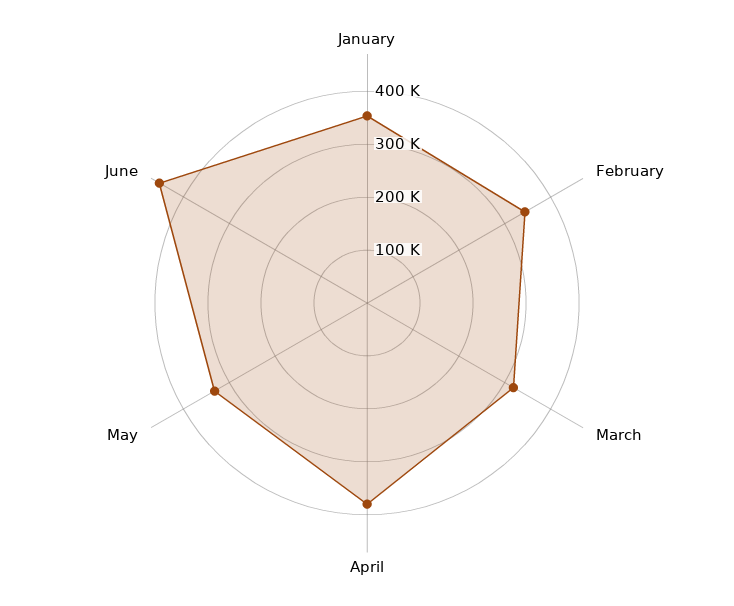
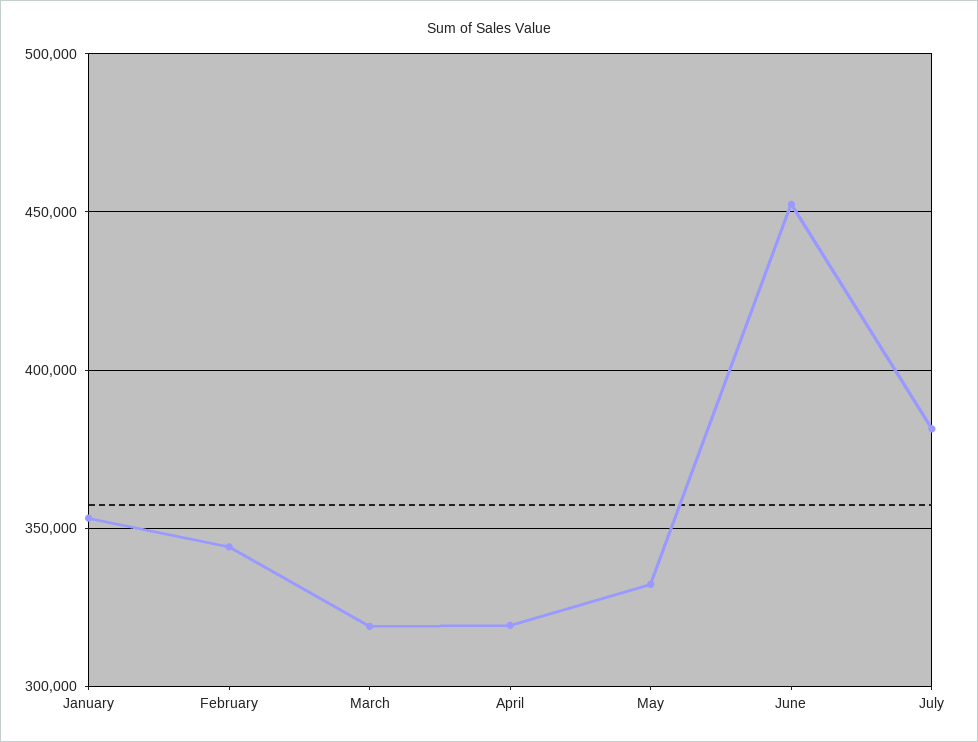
April: 380000 -> 320000
July: none -> 380000

